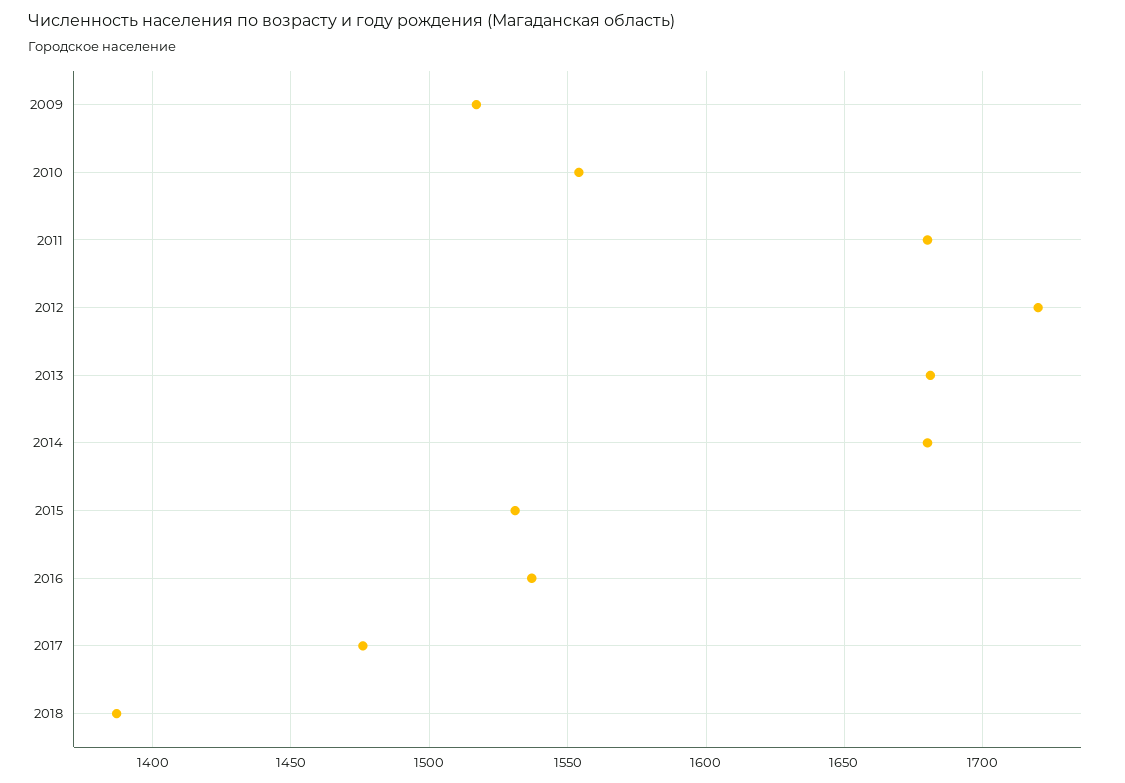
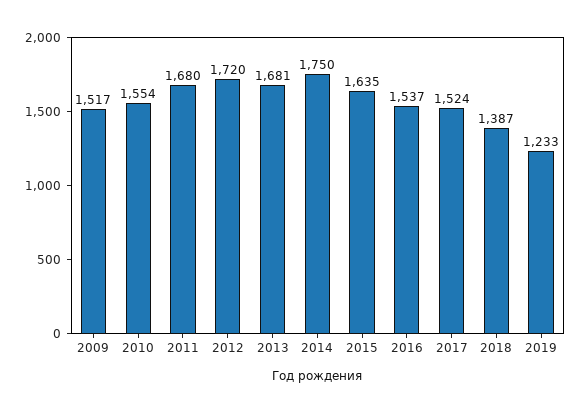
2014: 1680 -> 1750
2015: 1530 -> 1635
2017: 1475 -> 1524
2019: none -> 1233

